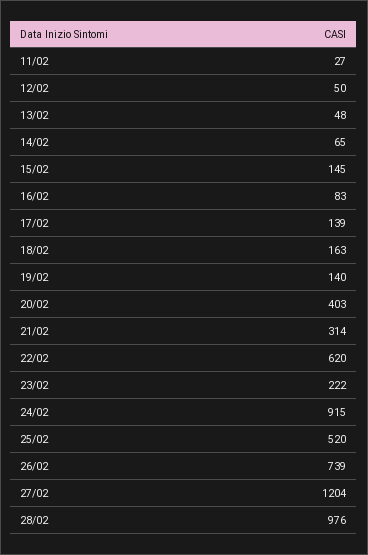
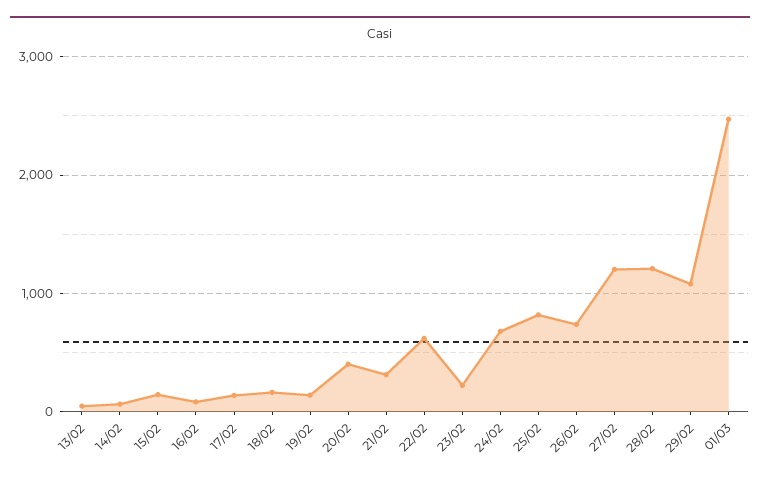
11/02: 27 -> none
12/02: 50 -> none
24/02: 915 -> 700
25/02: 520 -> 800
28/02: 976 -> 1200
29/02: none -> 1100
01/03: none -> 2500

